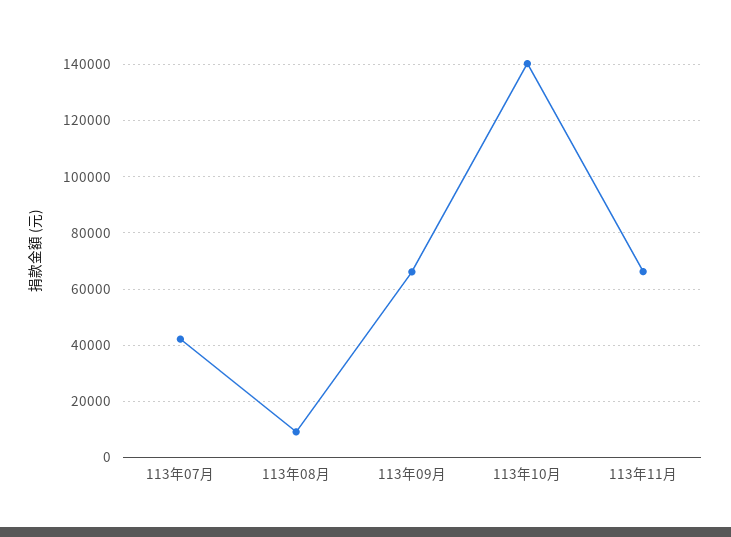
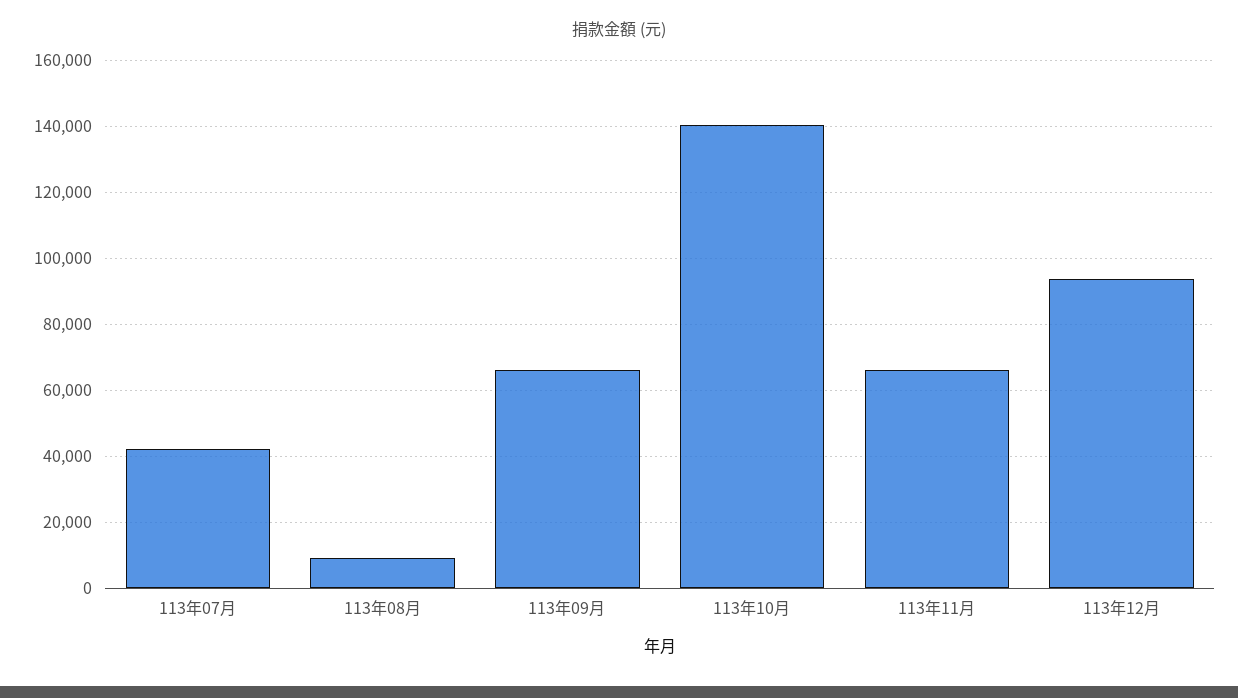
113年12月: none -> 94000

